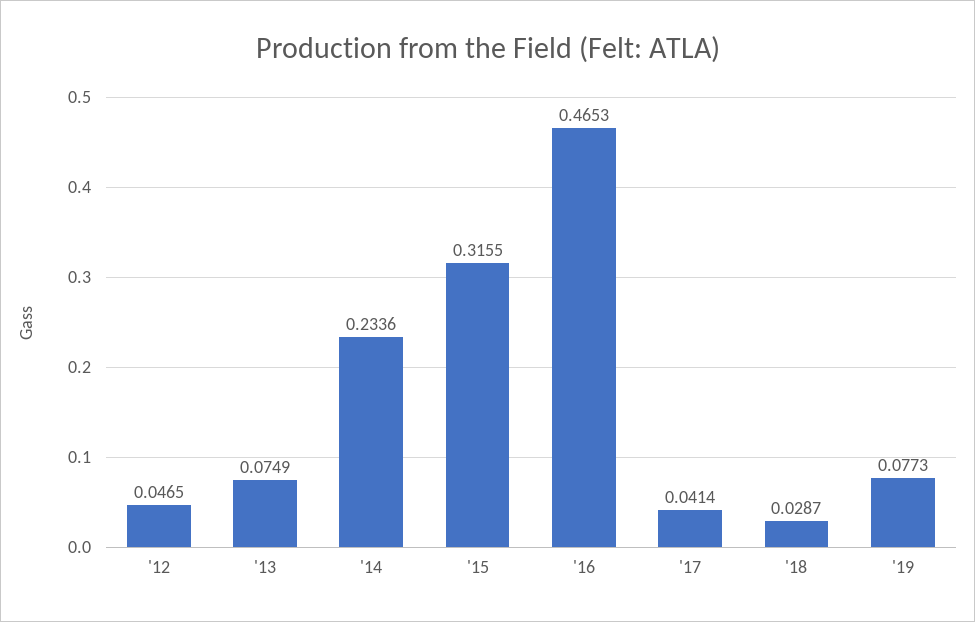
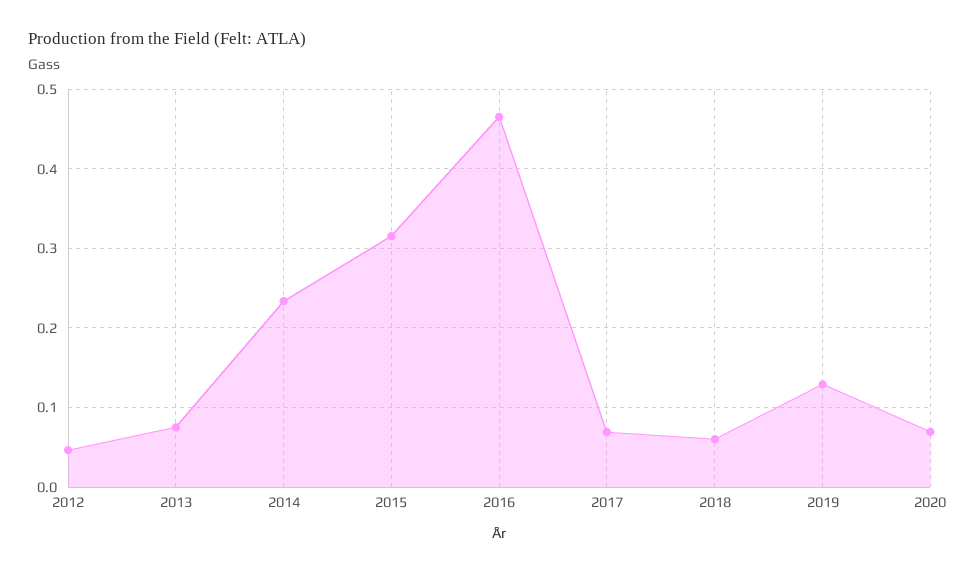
'17: 0.0414 -> 0.07
'18: 0.0287 -> 0.06
'19: 0.0773 -> 0.13
2020: none -> 0.07

